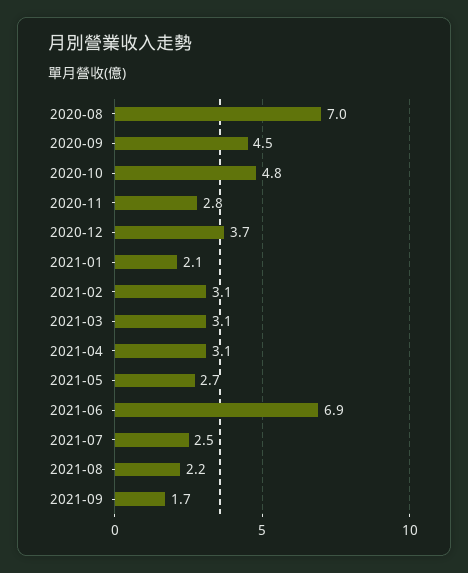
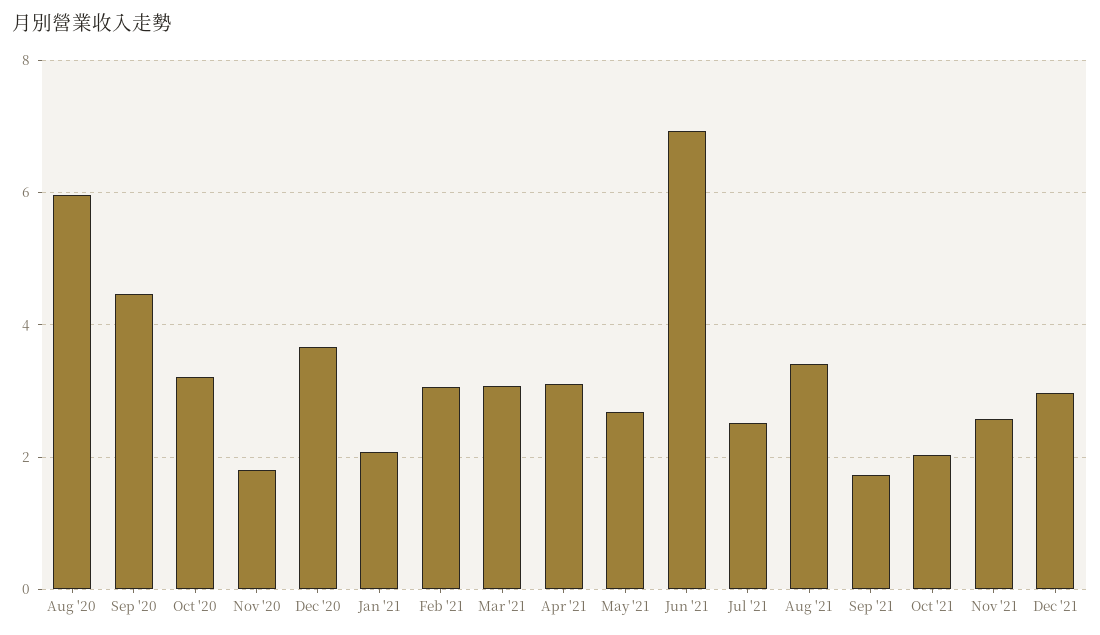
2020-08: 7 -> 6
2020-10: 4.8 -> 3.2
2020-11: 2.8 -> 1.8
2021-08: 2.2 -> 3.4
Oct '21: none -> 2
Nov '21: none -> 2.6
Dec '21: none -> 3

